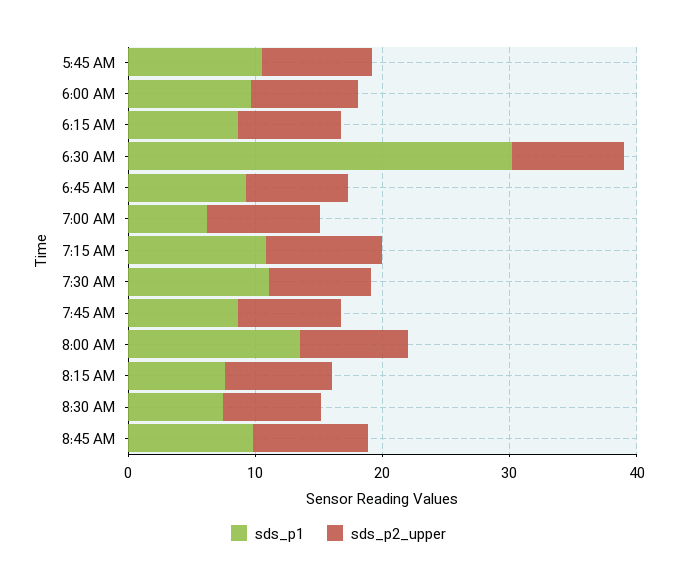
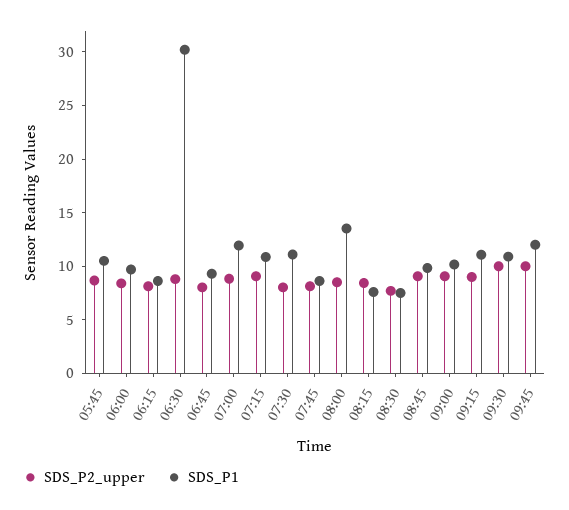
sds_p1, 7:00 AM: 6 -> 12
sds_p2_upper, 09:00: none -> 9
sds_p1, 09:00: none -> 10
sds_p2_upper, 09:15: none -> 9
sds_p1, 09:15: none -> 11
sds_p2_upper, 09:30: none -> 10
sds_p1, 09:30: none -> 11
sds_p2_upper, 09:45: none -> 10
sds_p1, 09:45: none -> 12

